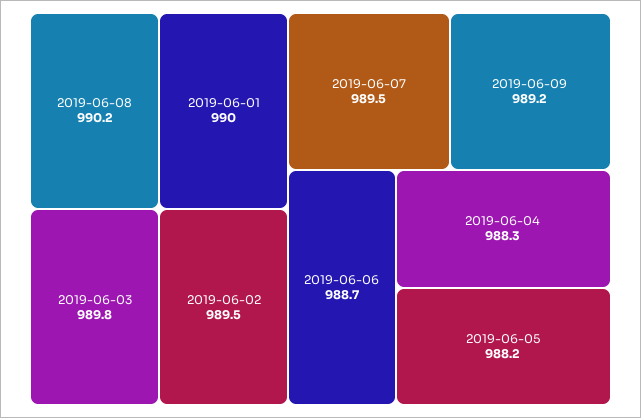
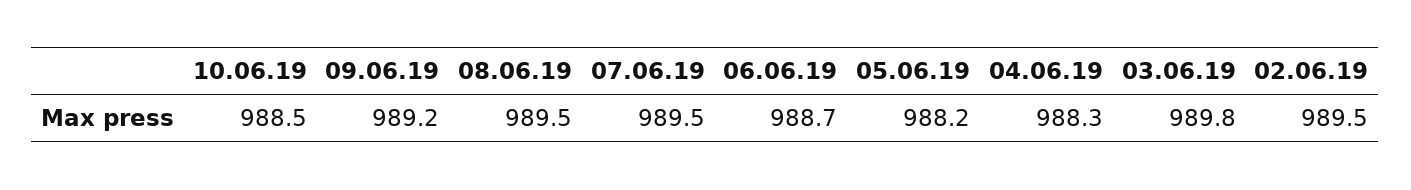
2019-06-08: 990.2 -> 989.5
2019-06-01: 990 -> none
10.06.19: none -> 988.5

